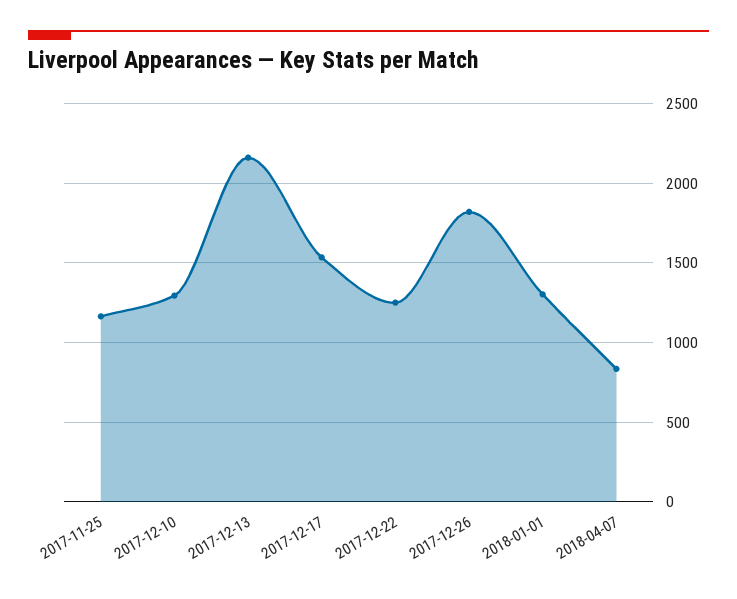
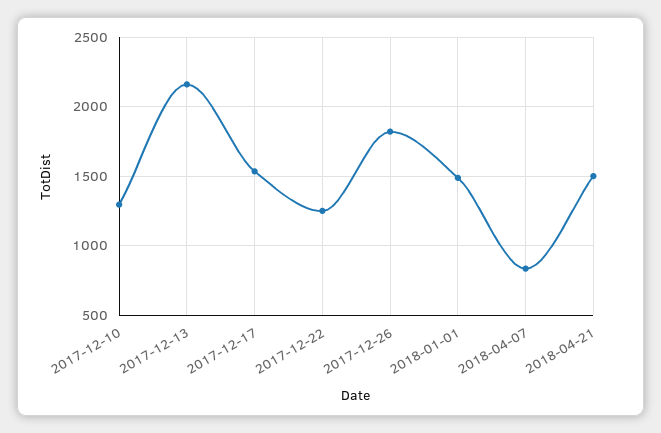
2017-11-25: 1150 -> none
2018-01-01: 1300 -> 1500
2018-04-21: none -> 1500

